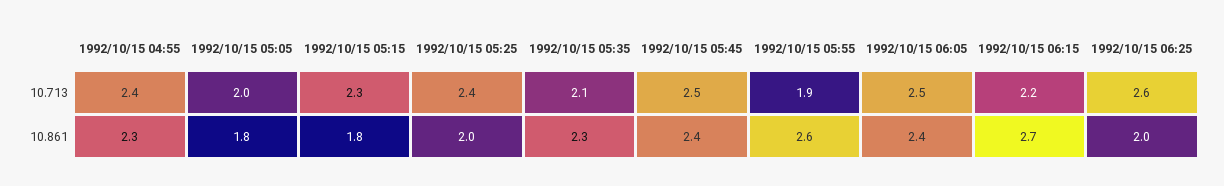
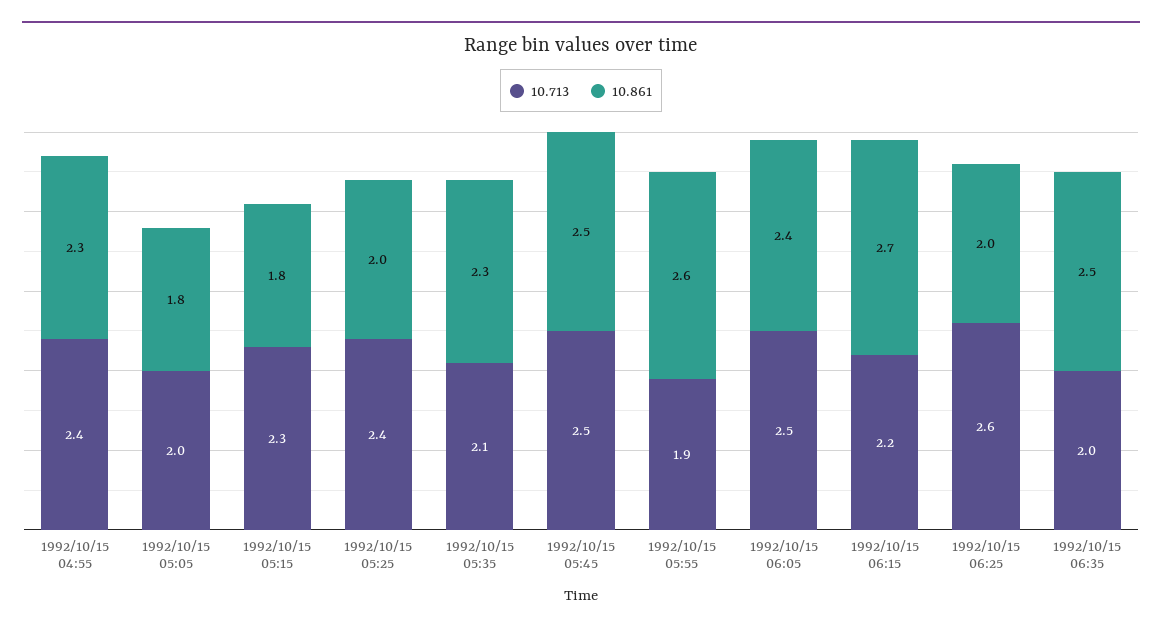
10.861, 1992/10/15 05:45: 2.4 -> 2.5
10.713, 1992/10/15 06:35: none -> 2
10.861, 1992/10/15 06:35: none -> 2.5

